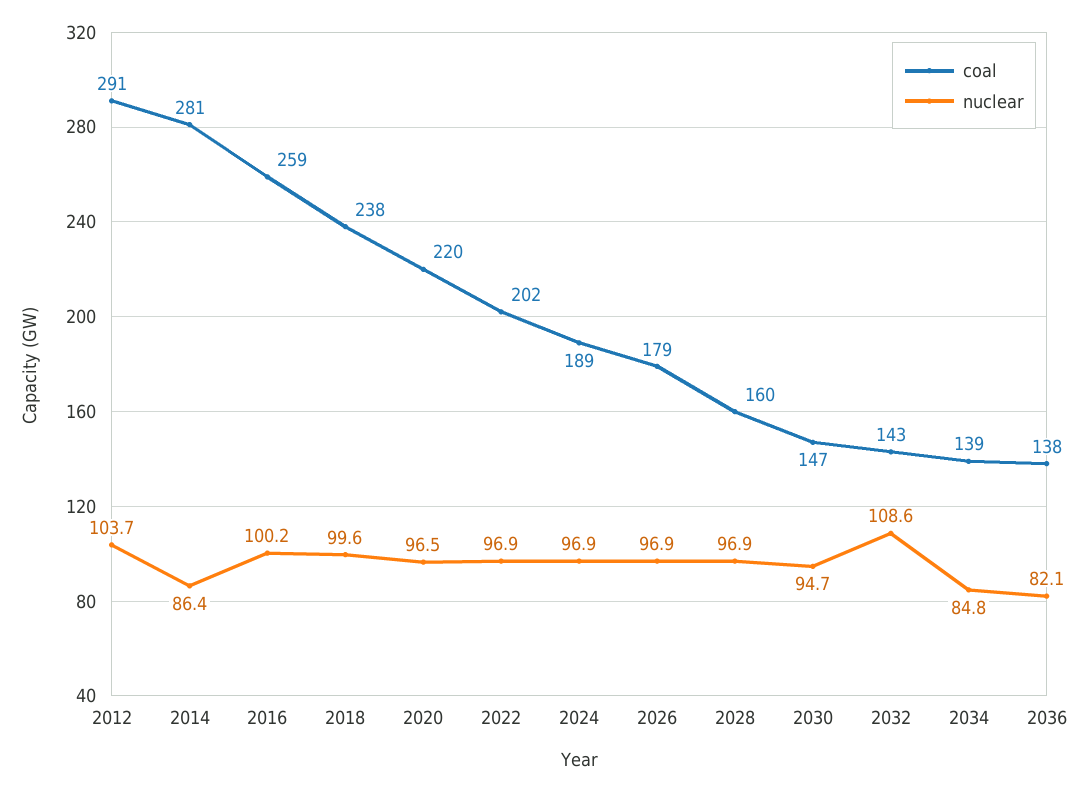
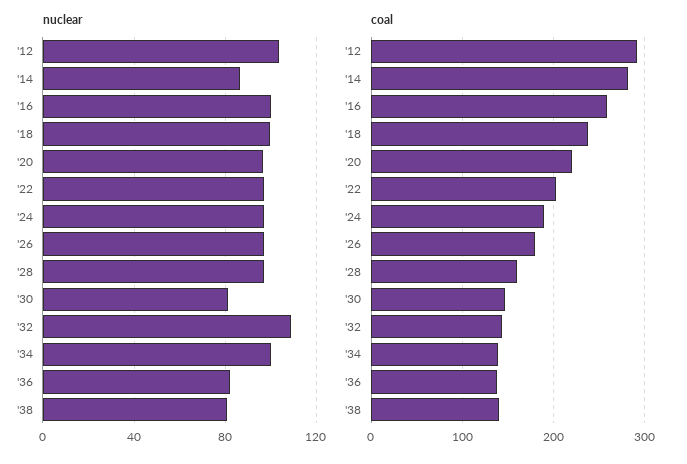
nuclear, 2030: 94.7 -> 80
nuclear, 2034: 84.8 -> 100
nuclear, '38: none -> 80
coal, '38: none -> 140

